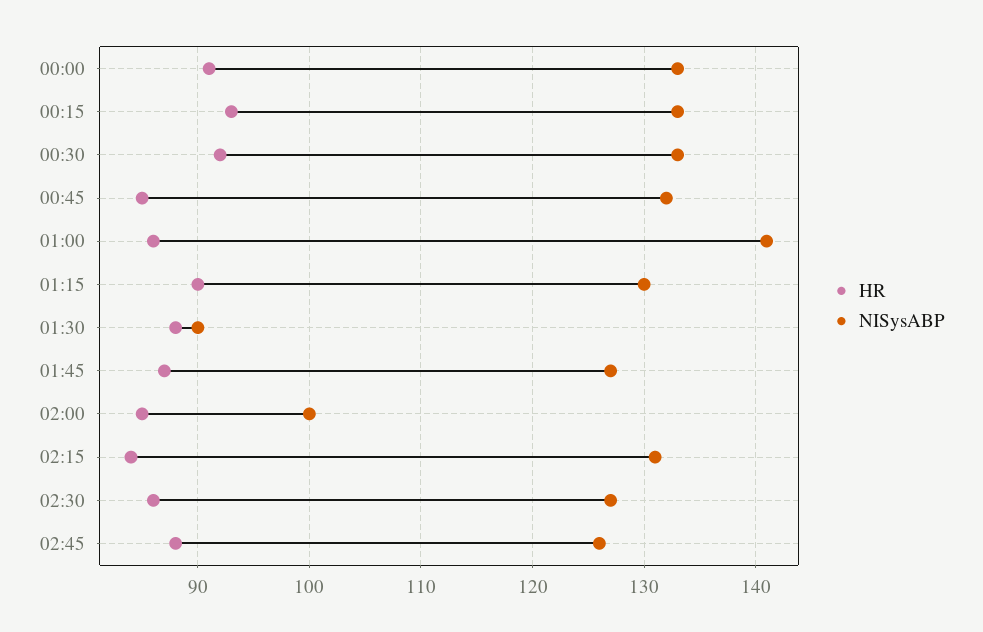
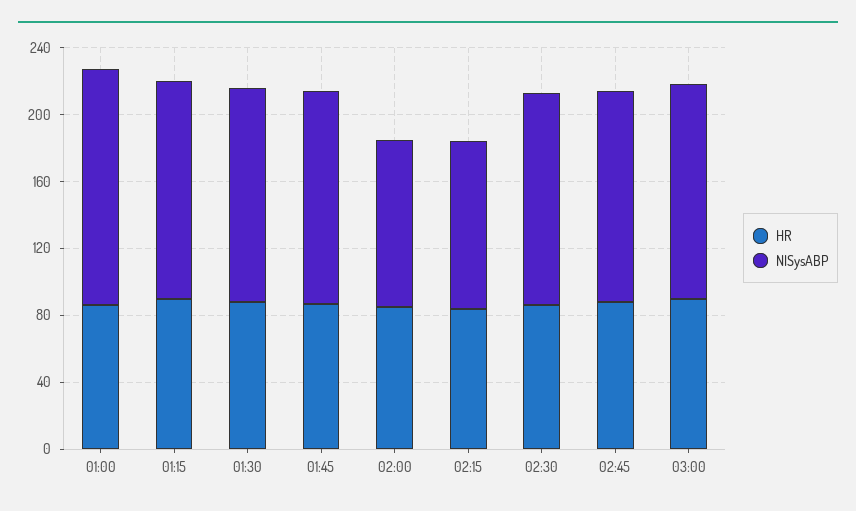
HR, 00:00: 91 -> none
NISysABP, 00:00: 133 -> none
HR, 00:15: 93 -> none
NISysABP, 00:15: 133 -> none
HR, 00:30: 92 -> none
NISysABP, 00:30: 133 -> none
HR, 00:45: 85 -> none
NISysABP, 00:45: 132 -> none
NISysABP, 01:30: 90 -> 130
NISysABP, 02:15: 131 -> 100
HR, 03:00: none -> 90
NISysABP, 03:00: none -> 130

